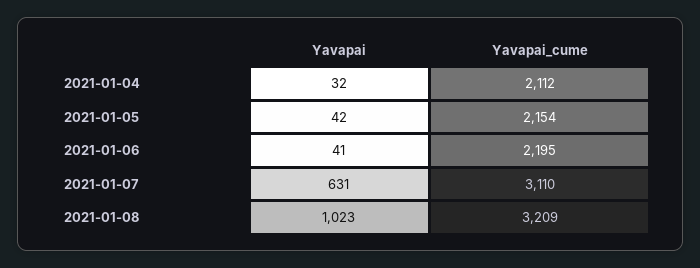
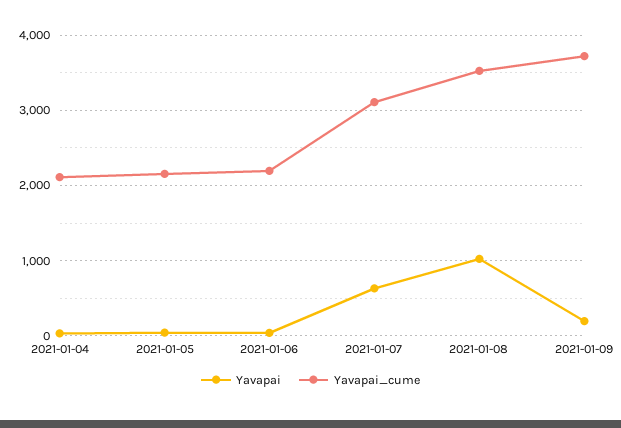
Yavapai_cume, 2021-01-08: 3209 -> 3500
Yavapai, 2021-01-09: none -> 200
Yavapai_cume, 2021-01-09: none -> 3700

